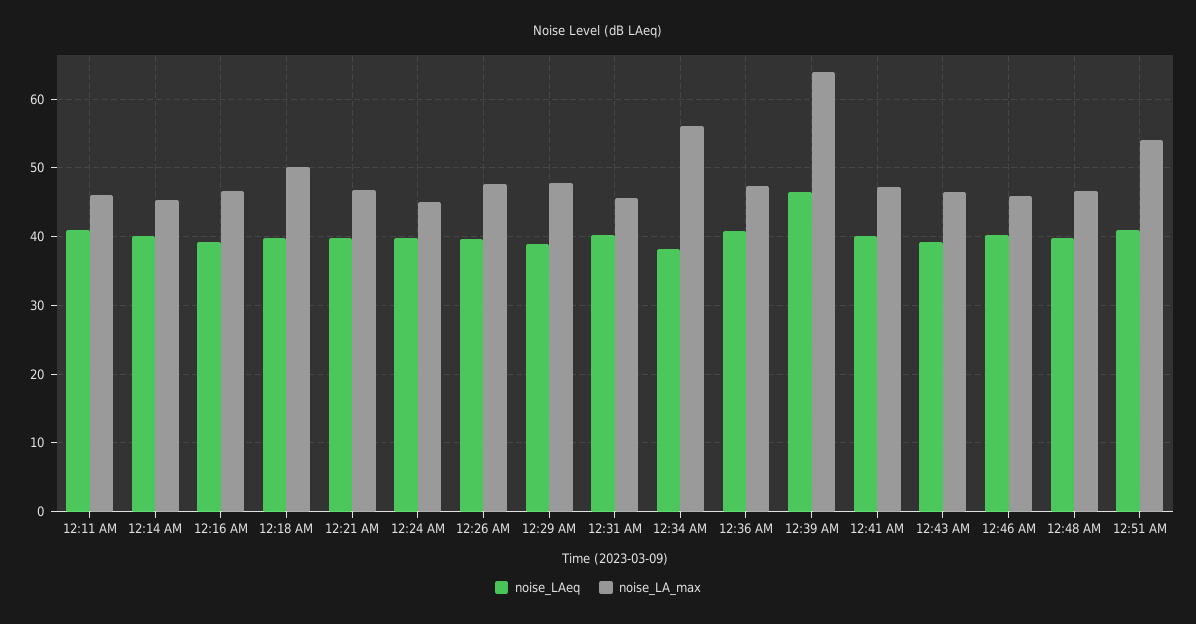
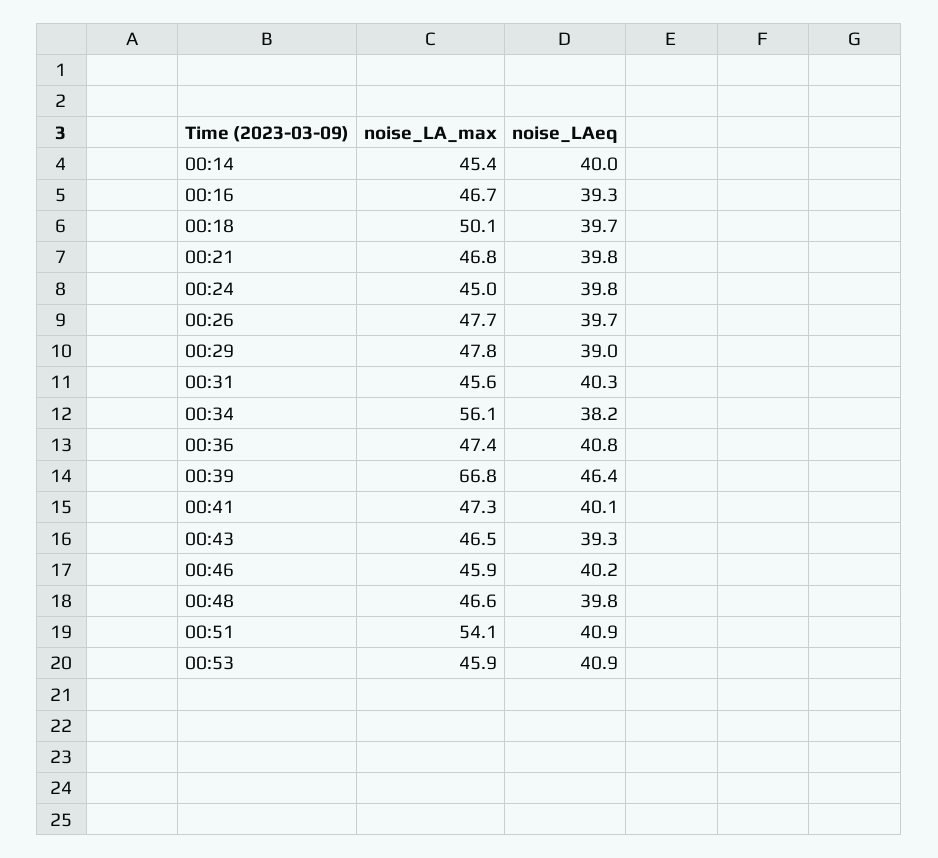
noise_LAeq, 12:11 AM: 41 -> none
noise_LA_max, 12:11 AM: 46 -> none
noise_LA_max, 12:39 AM: 64 -> 66.8
noise_LA_max, 00:53: none -> 45.9
noise_LAeq, 00:53: none -> 40.9

